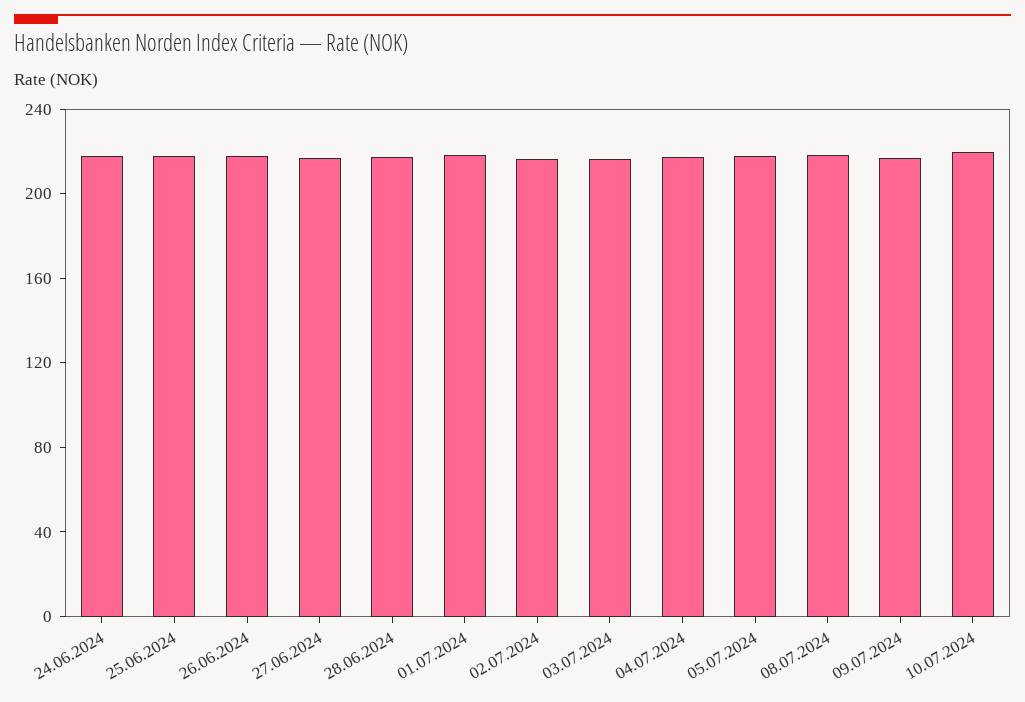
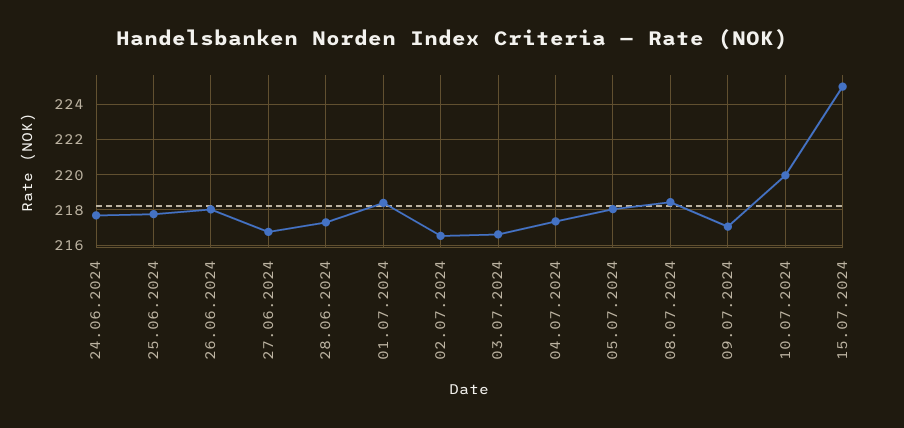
15.07.2024: none -> 225

